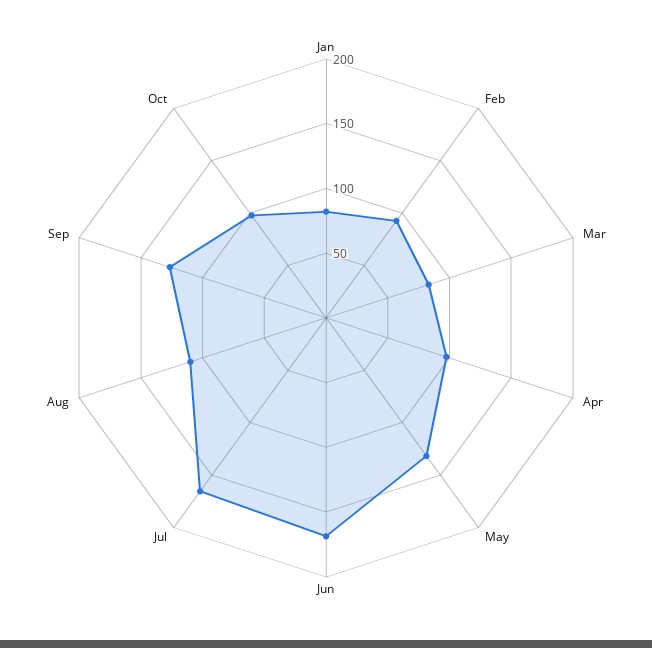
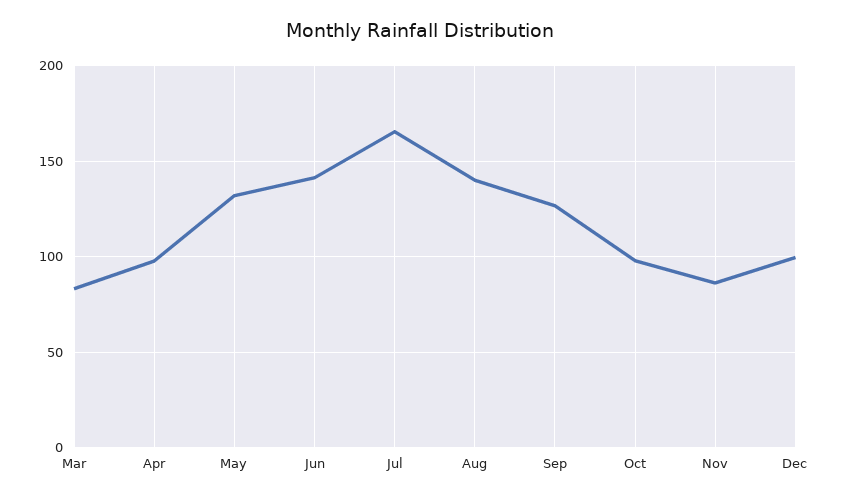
Jan: 80 -> none
Feb: 90 -> none
Jun: 170 -> 140
Aug: 110 -> 140
Nov: none -> 85
Dec: none -> 100

